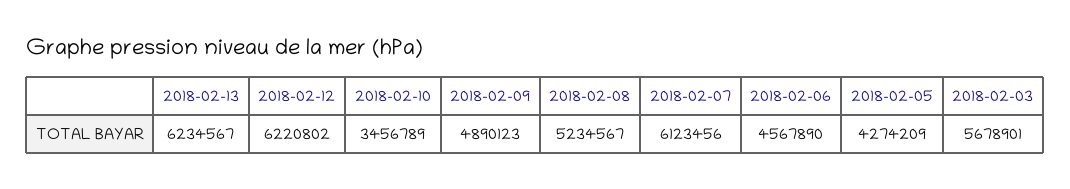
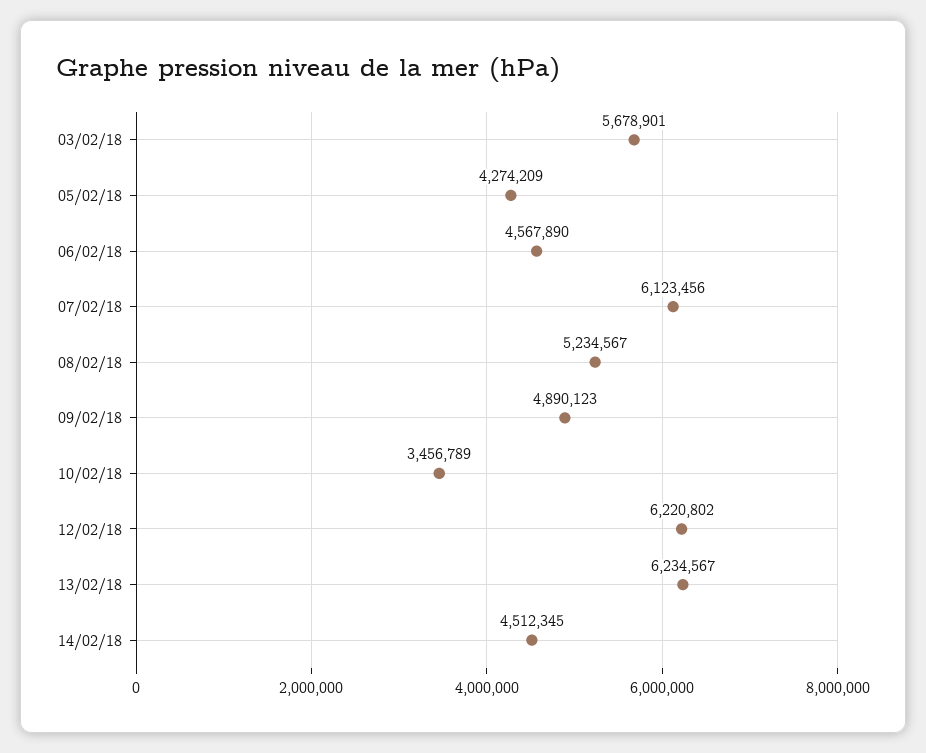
14/02/18: none -> 4512345

